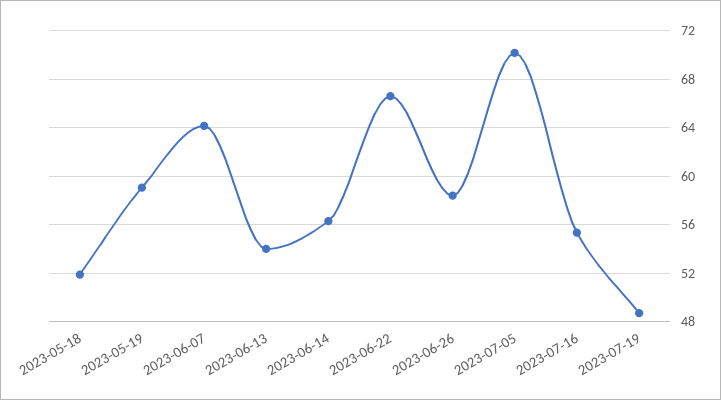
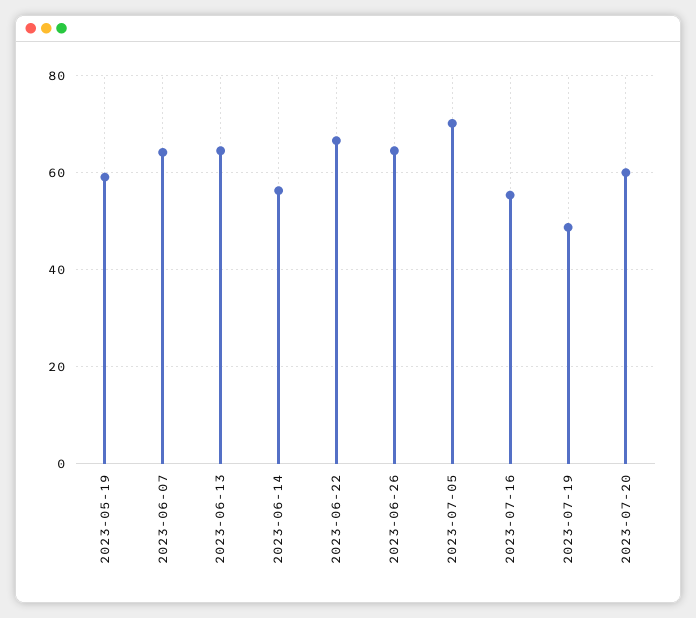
2023-05-18: 52 -> none
2023-06-13: 54 -> 64
2023-06-26: 58.5 -> 64
2023-07-20: none -> 60

